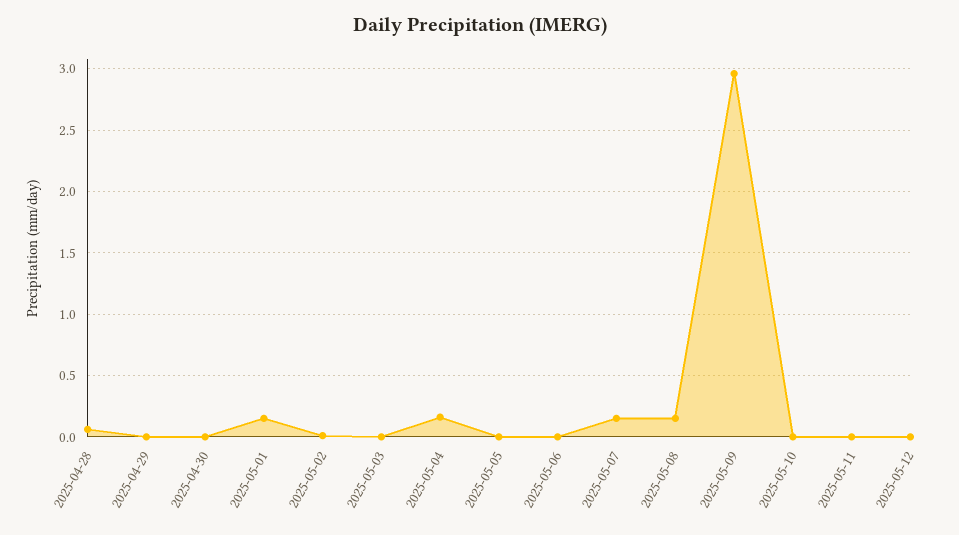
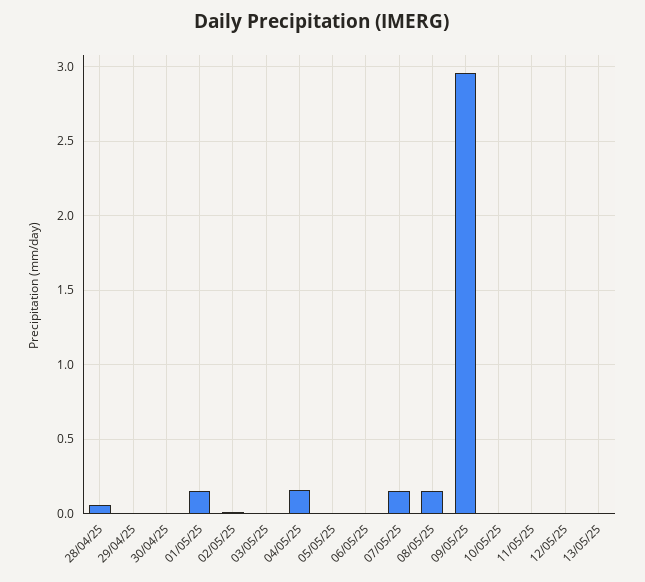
13/05/25: none -> 0

